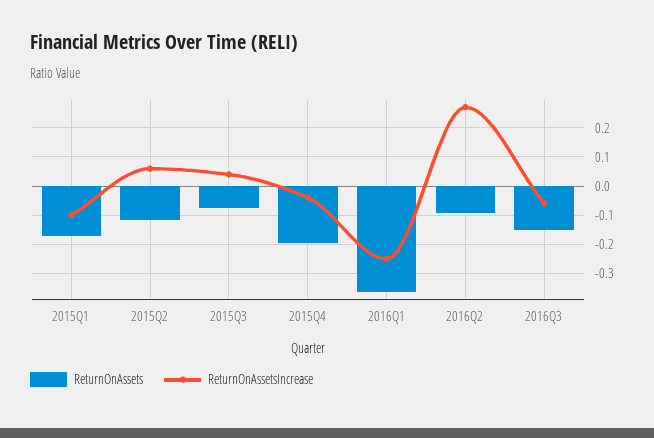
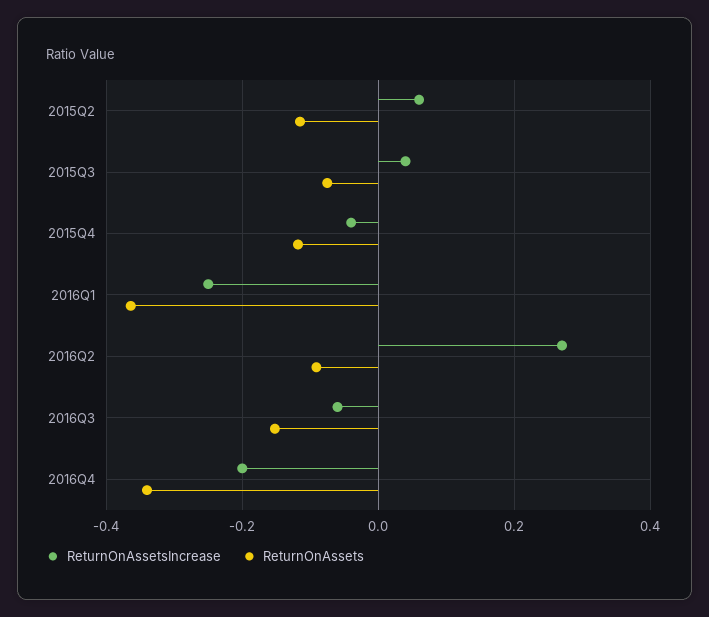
ReturnOnAssets, 2015Q1: -0.175 -> none
ReturnOnAssetsIncrease, 2015Q1: -0.1 -> none
ReturnOnAssets, 2015Q4: -0.2 -> -0.12
ReturnOnAssetsIncrease, 2016Q4: none -> -0.2
ReturnOnAssets, 2016Q4: none -> -0.34

